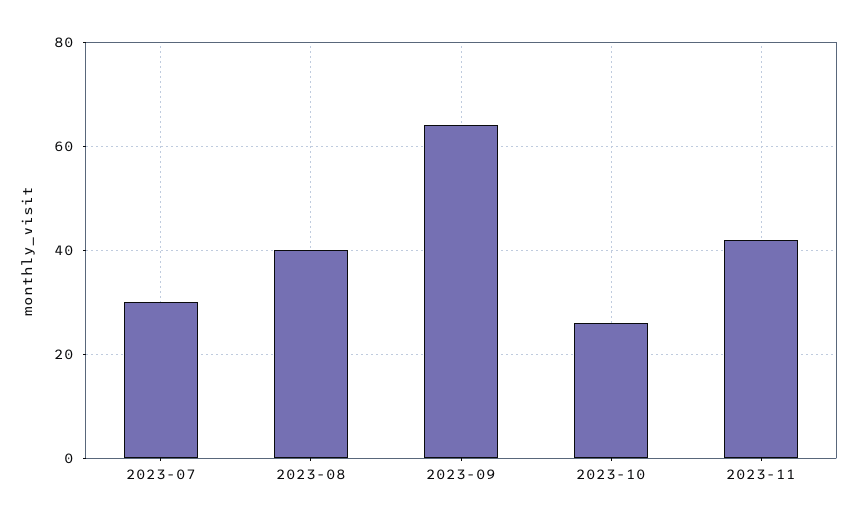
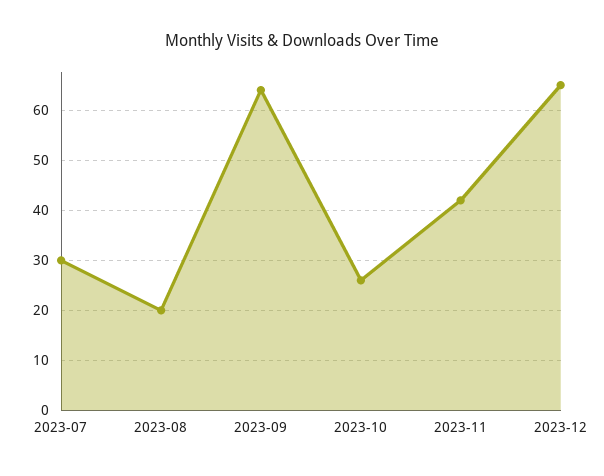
2023-08: 40 -> 20
2023-12: none -> 65

